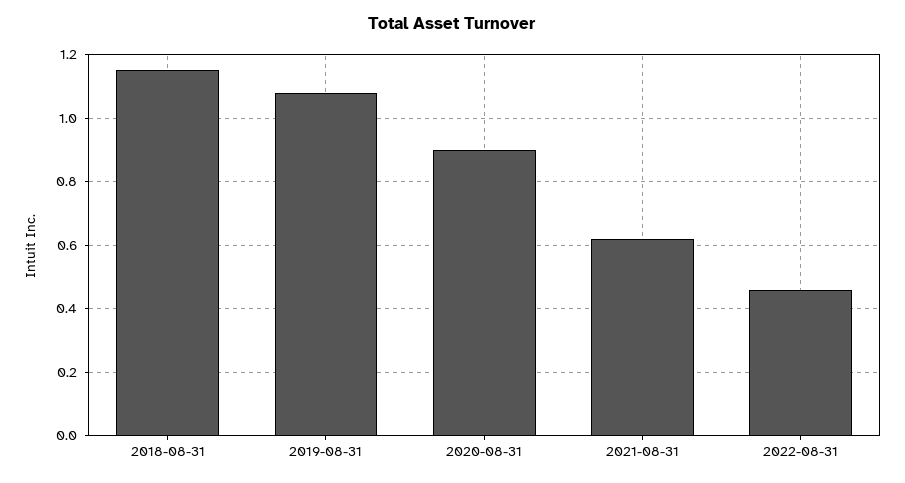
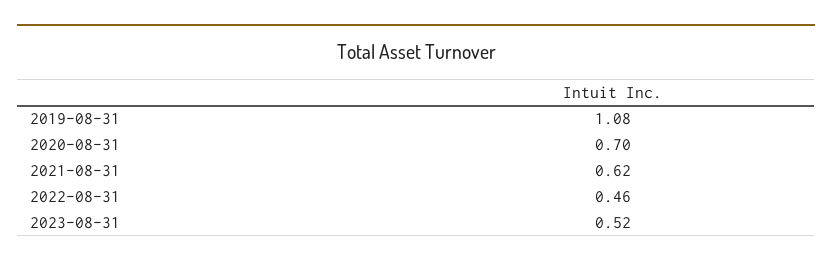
2018-08-31: 1.15 -> none
2020-08-31: 0.9 -> 0.7
2023-08-31: none -> 0.52

